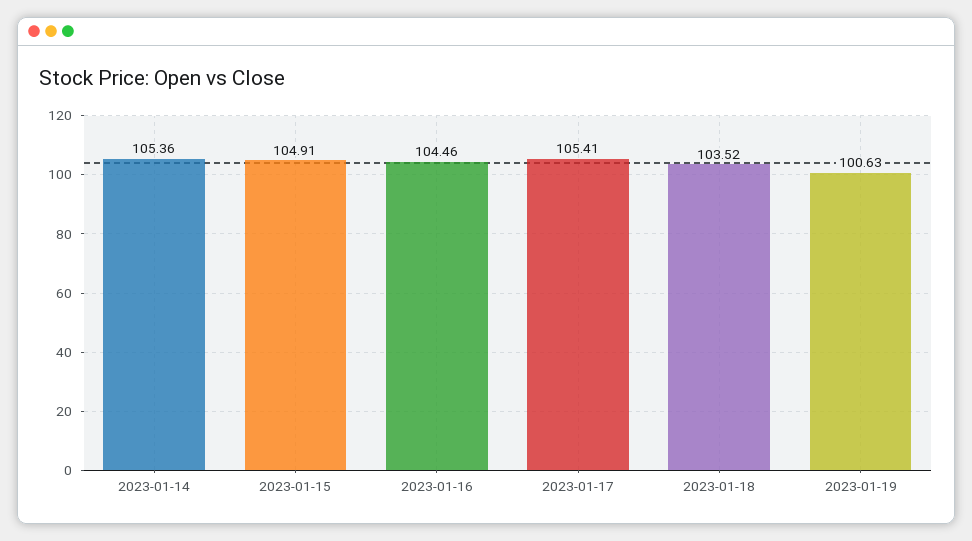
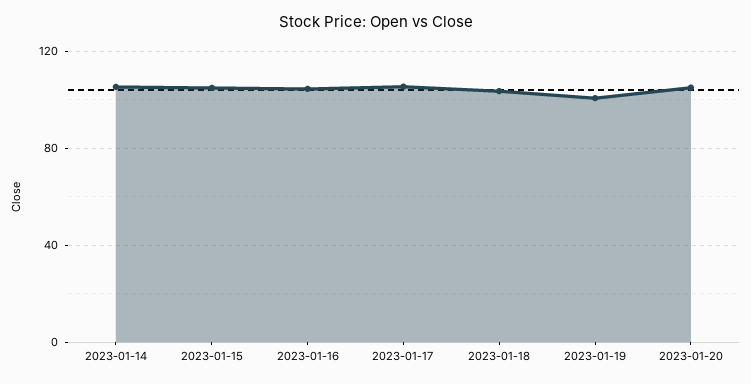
2023-01-20: none -> 105

